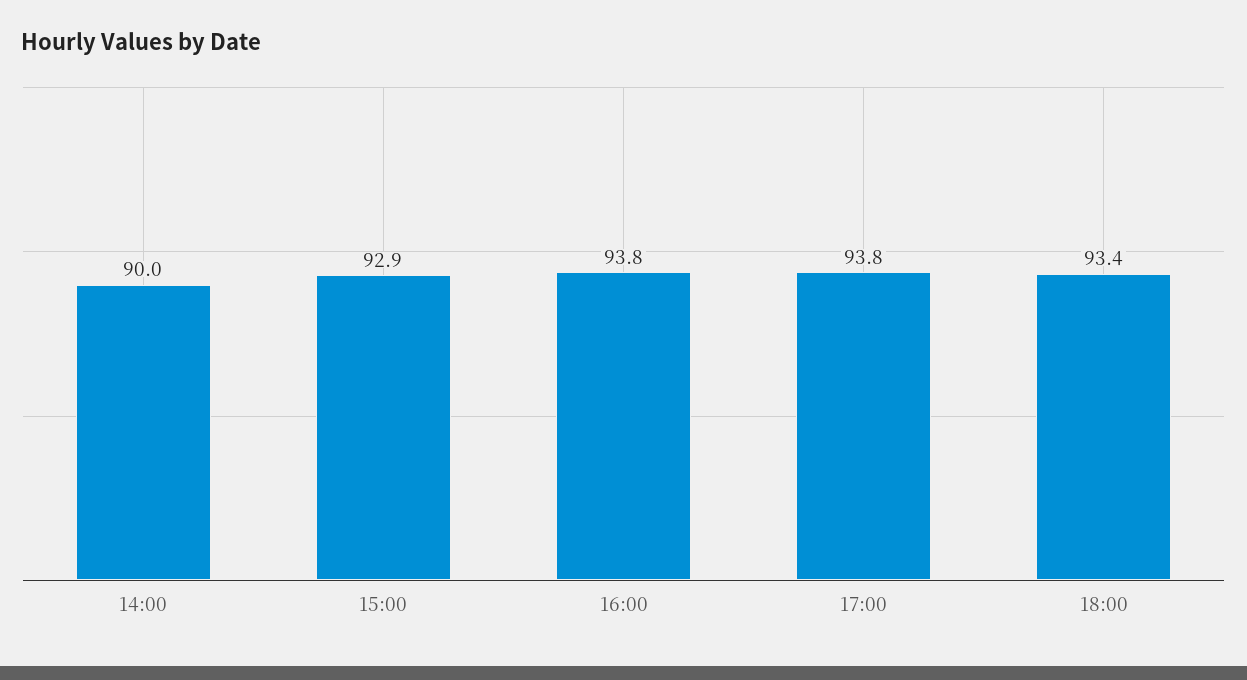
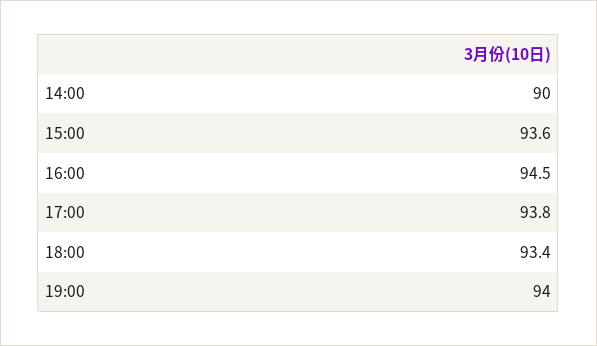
15:00: 92.9 -> 93.6
16:00: 93.8 -> 94.5
19:00: none -> 94

